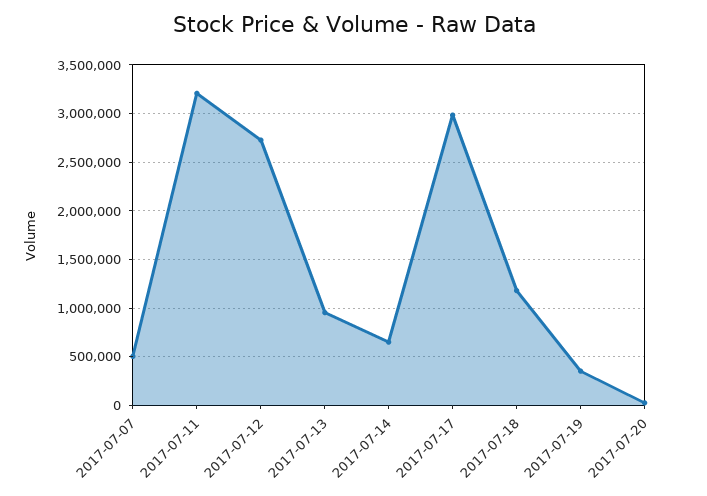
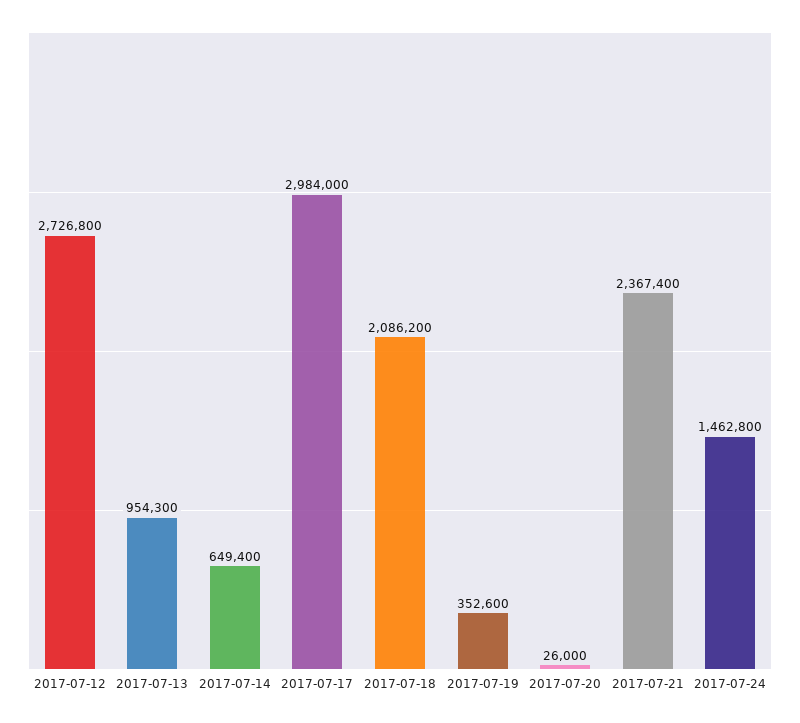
2017-07-07: 500000 -> none
2017-07-11: 3200000 -> none
2017-07-18: 1200000 -> 2086200
2017-07-21: none -> 2367400
2017-07-24: none -> 1462800

